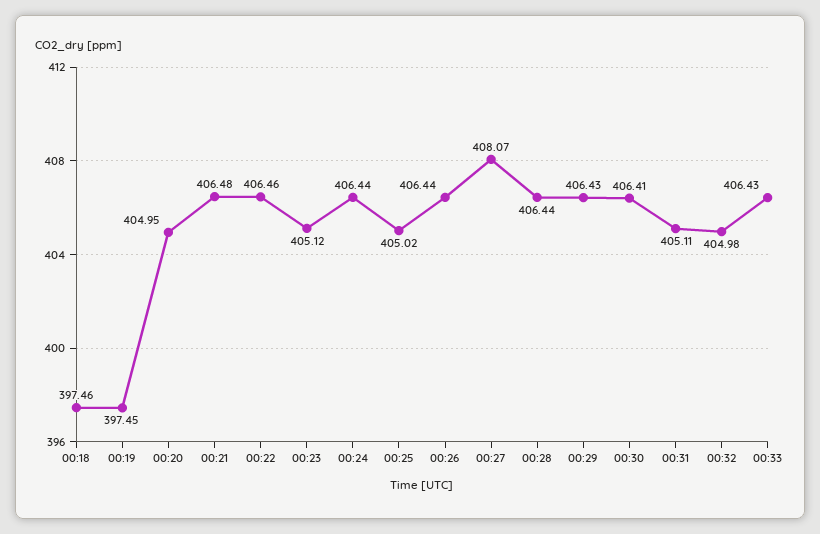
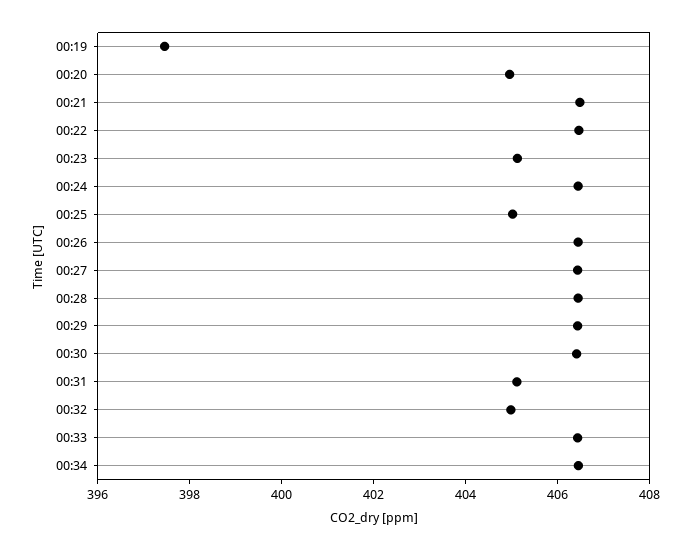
00:18: 397.46 -> none
00:27: 408.07 -> 406.5
00:34: none -> 406.5

